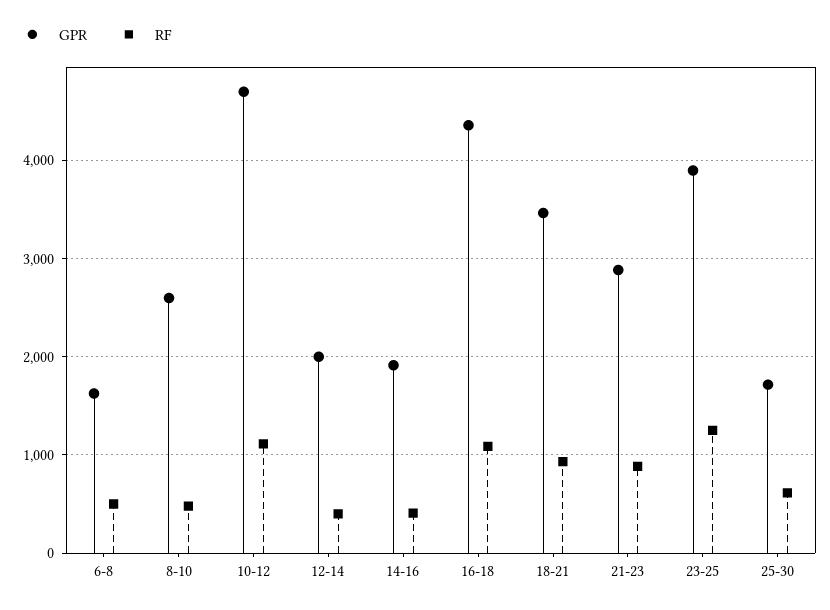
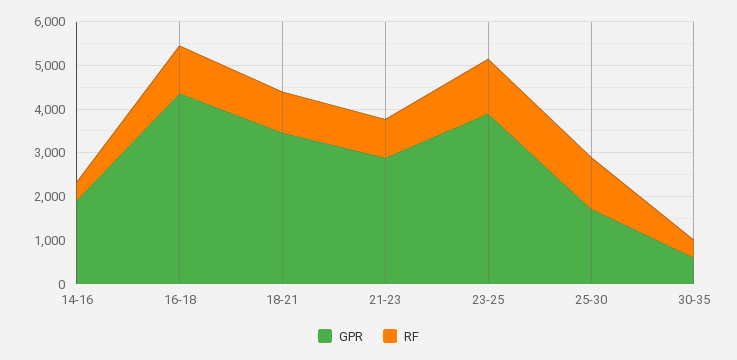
GPR, 6-8: 1600 -> none
RF, 6-8: 500 -> none
GPR, 8-10: 2600 -> none
RF, 8-10: 500 -> none
GPR, 10-12: 4700 -> none
RF, 10-12: 1100 -> none
GPR, 12-14: 2000 -> none
RF, 12-14: 400 -> none
RF, 25-30: 600 -> 1200
GPR, 30-35: none -> 600
RF, 30-35: none -> 400

